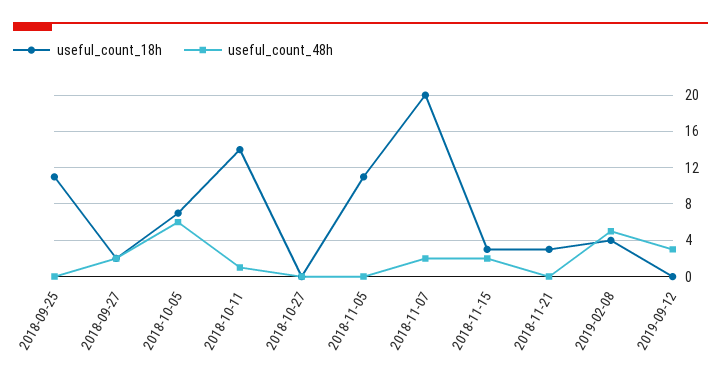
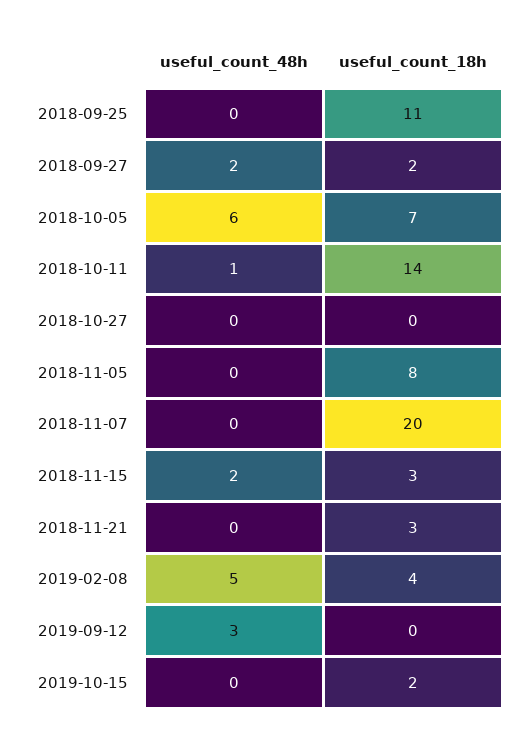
useful_count_18h, 2018-11-05: 11 -> 8
useful_count_48h, 2018-11-07: 2 -> 0
useful_count_48h, 2019-10-15: none -> 0
useful_count_18h, 2019-10-15: none -> 2

